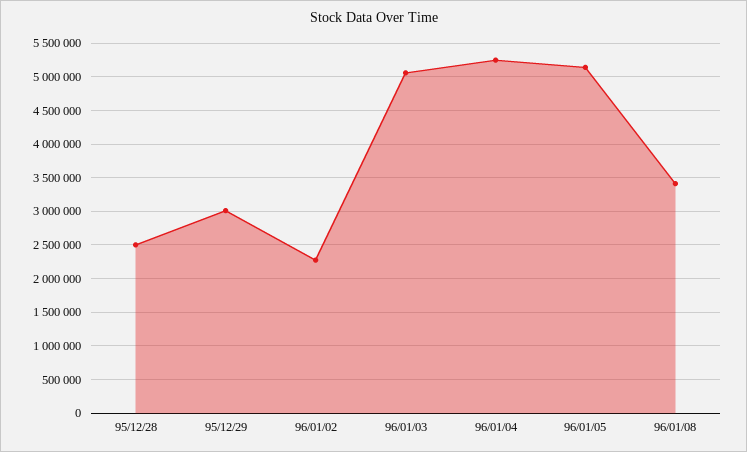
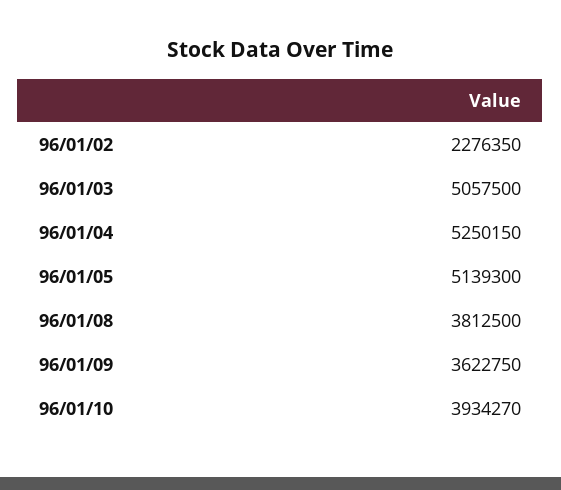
95/12/28: 2500000 -> none
95/12/29: 3000000 -> none
96/01/08: 3400000 -> 3812500
96/01/09: none -> 3622750
96/01/10: none -> 3934270

